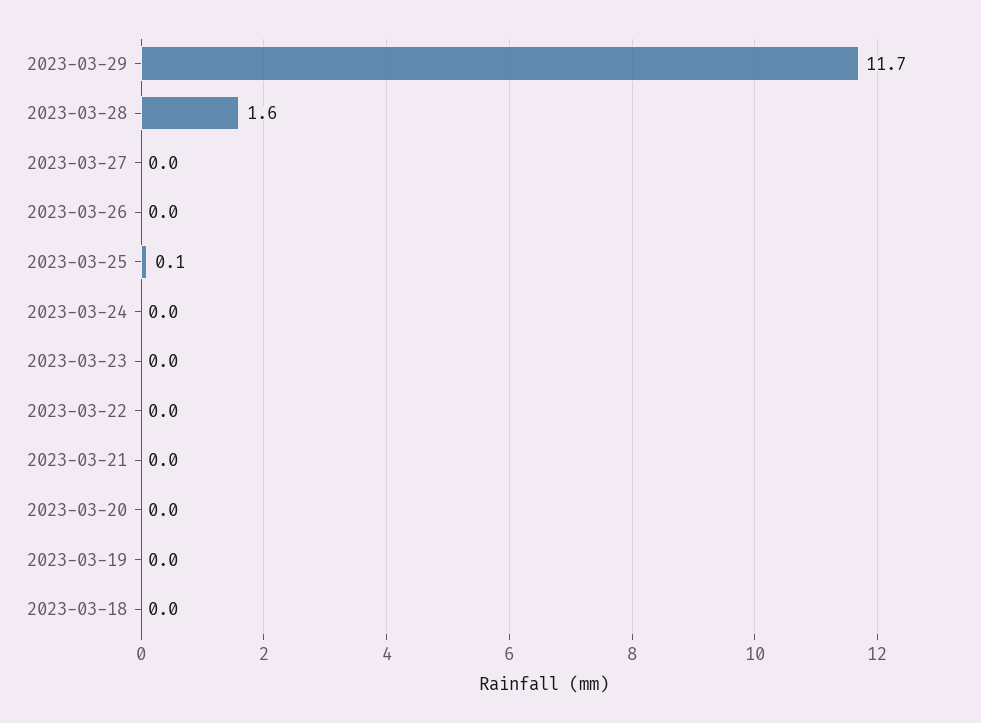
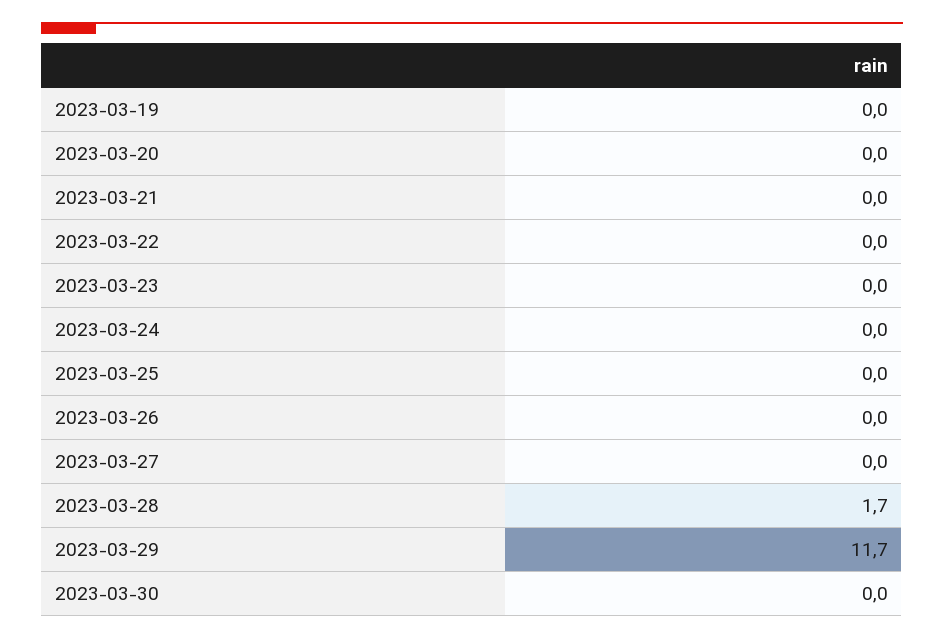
2023-03-28: 1.6 -> 1.7
2023-03-25: 0.1 -> 0
2023-03-18: 0 -> none
2023-03-30: none -> 0

